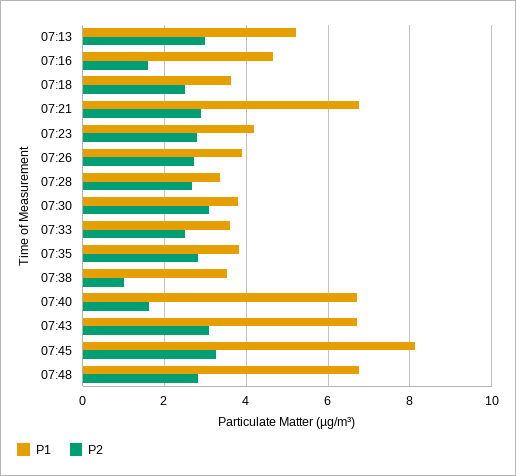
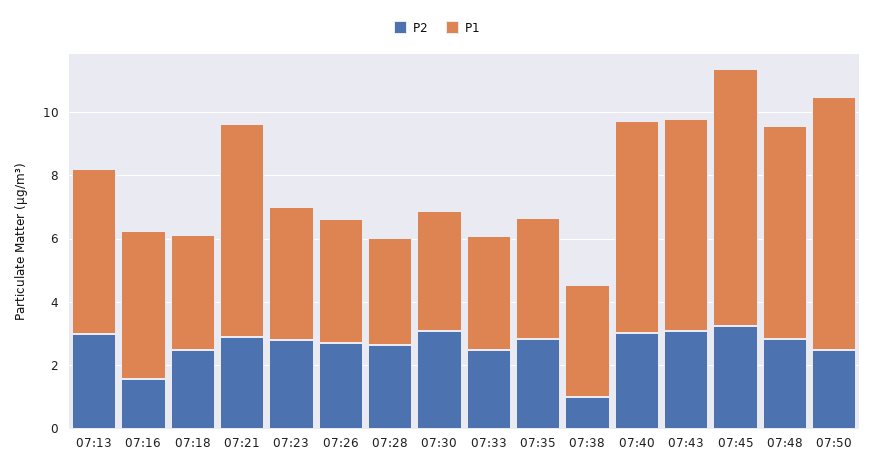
P2, 07:40: 1.6 -> 3
P2, 07:50: none -> 2.5
P1, 07:50: none -> 8

